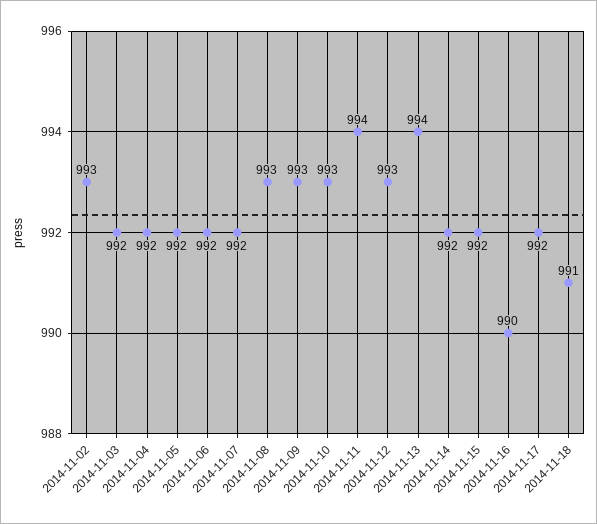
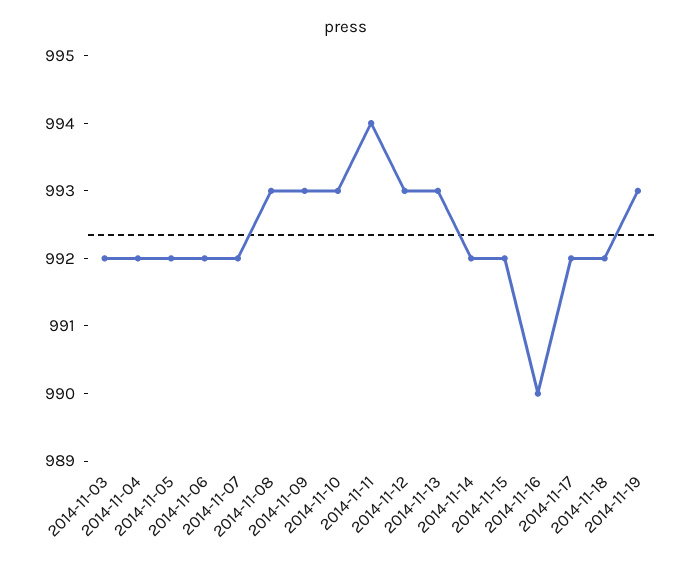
2014-11-02: 993 -> none
2014-11-13: 994 -> 993
2014-11-18: 991 -> 992
2014-11-19: none -> 993

